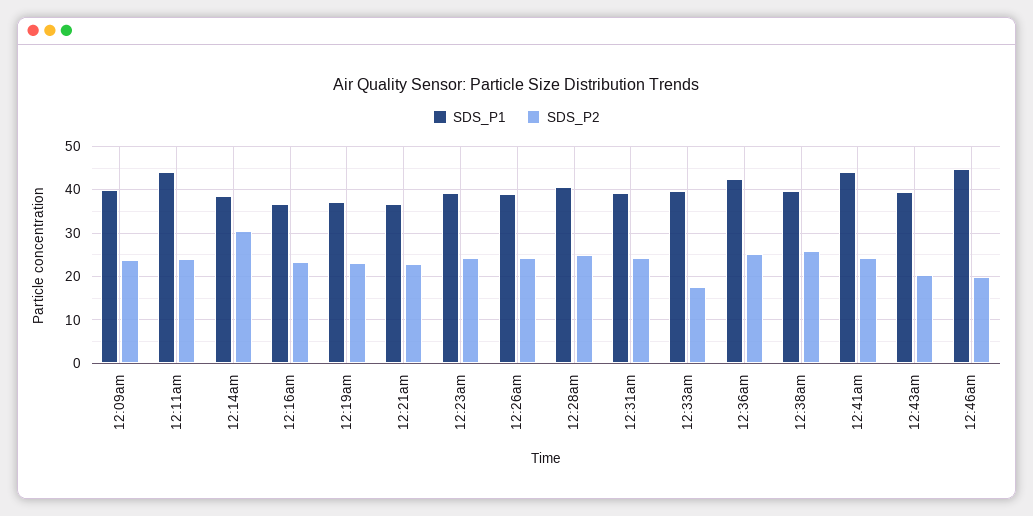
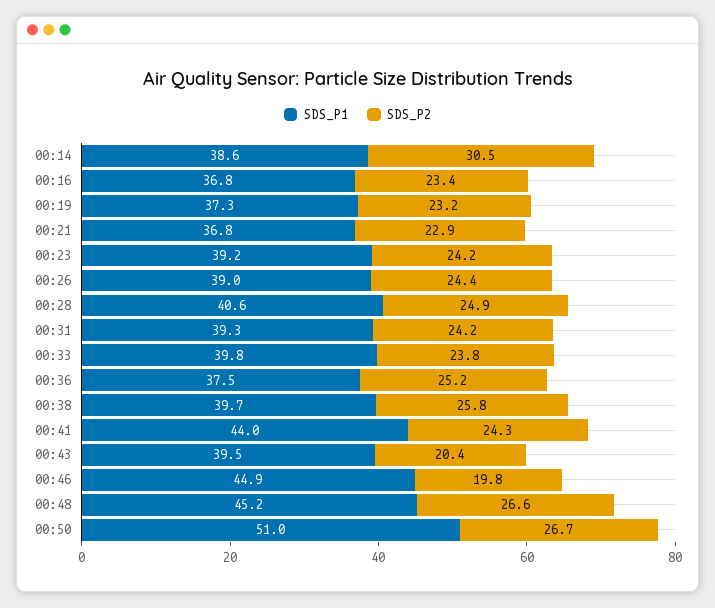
SDS_P1, 12:09am: 40 -> none
SDS_P2, 12:09am: 24 -> none
SDS_P1, 12:11am: 44 -> none
SDS_P2, 12:11am: 24 -> none
SDS_P2, 12:33am: 18 -> 23.8
SDS_P1, 12:36am: 42 -> 37.5
SDS_P1, 00:48: none -> 45.2
SDS_P2, 00:48: none -> 26.6
SDS_P1, 00:50: none -> 51
SDS_P2, 00:50: none -> 26.7

